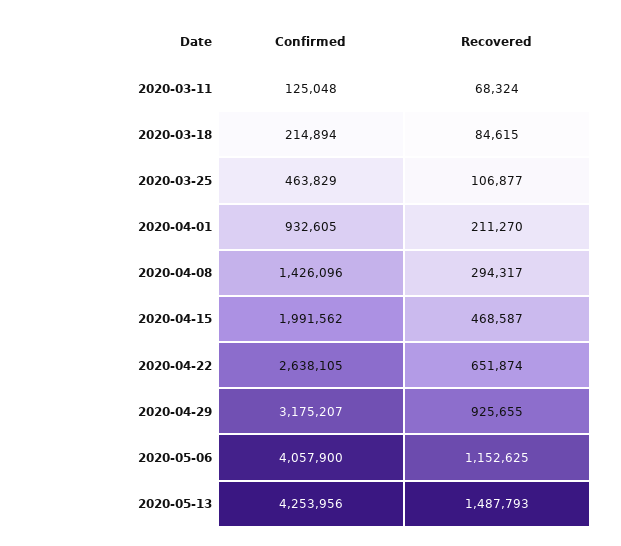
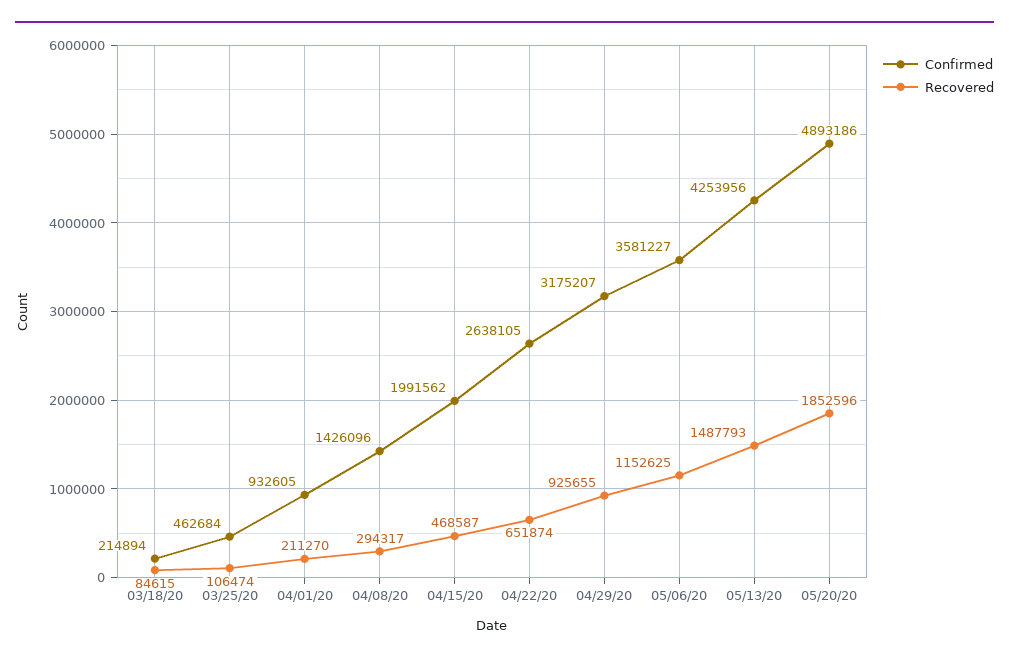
Confirmed, 2020-03-11: 125048 -> none
Recovered, 2020-03-11: 68324 -> none
Confirmed, 2020-03-25: 463829 -> 462684
Recovered, 2020-03-25: 106877 -> 106474
Confirmed, 2020-05-06: 4057900 -> 3581227
Confirmed, 05/20/20: none -> 4893186
Recovered, 05/20/20: none -> 1852596

